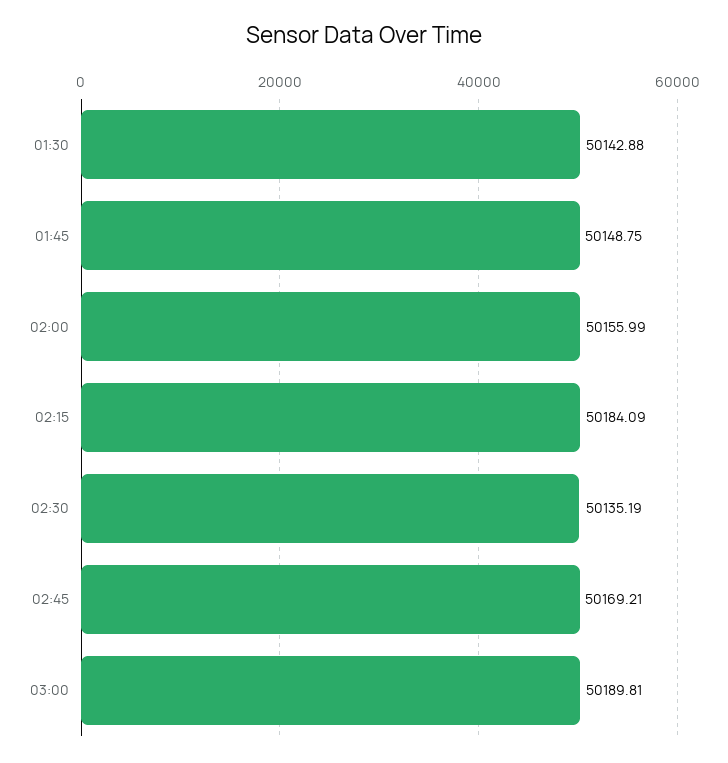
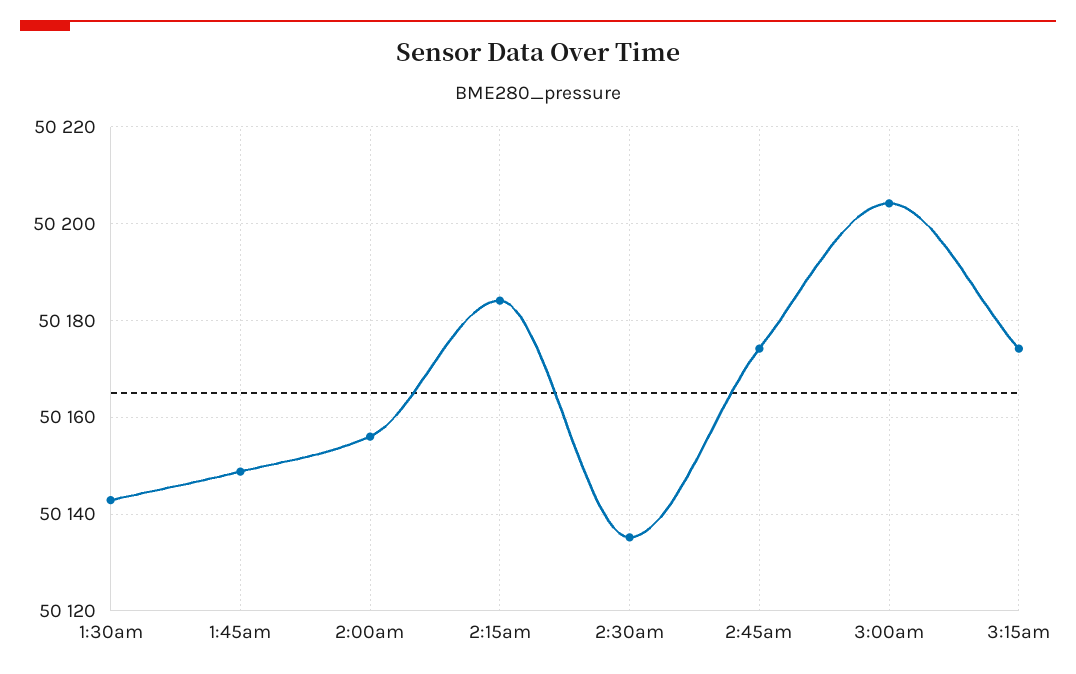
02:45: 50169.21 -> 50174
03:00: 50189.81 -> 50204
3:15am: none -> 50174

